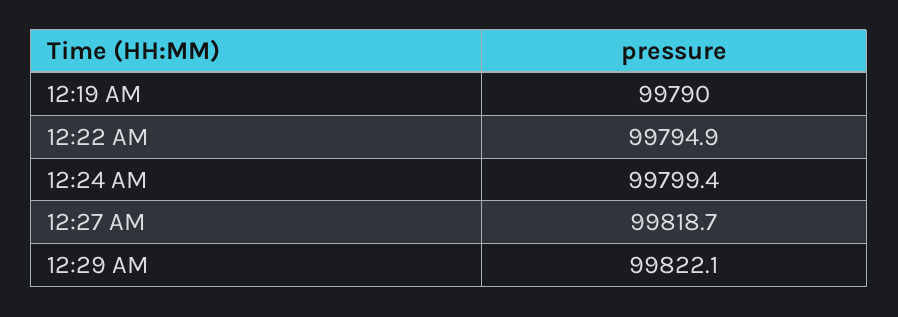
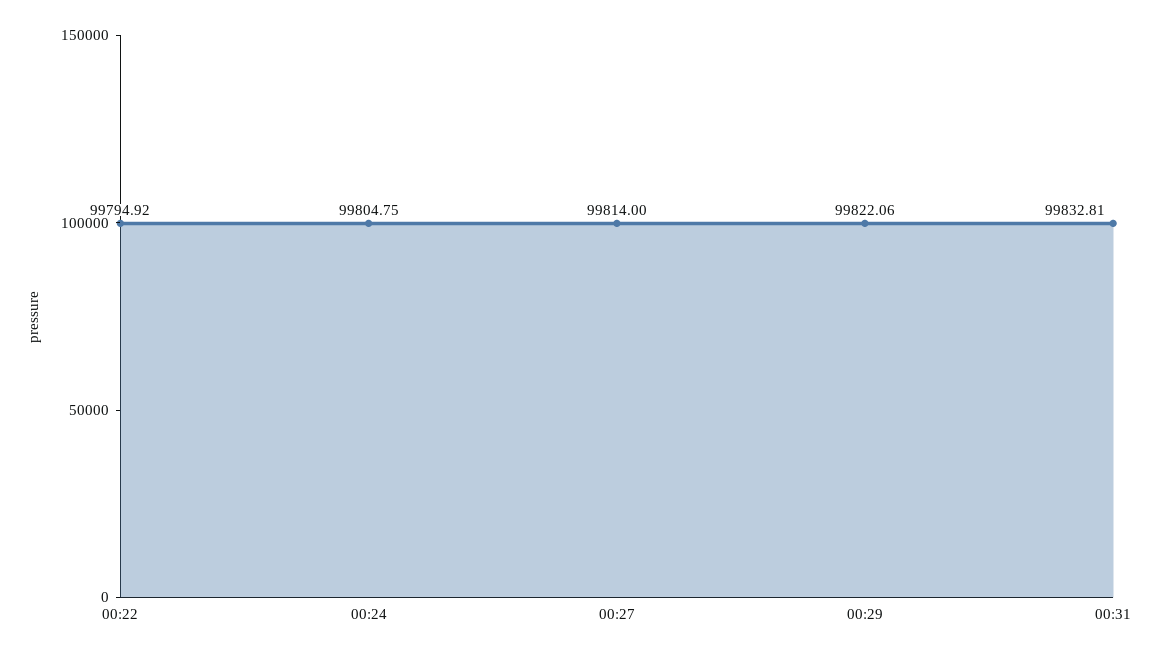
12:19 AM: 99790 -> none
12:24 AM: 99799.4 -> 99804.75
12:27 AM: 99818.7 -> 99814
00:31: none -> 99832.81

